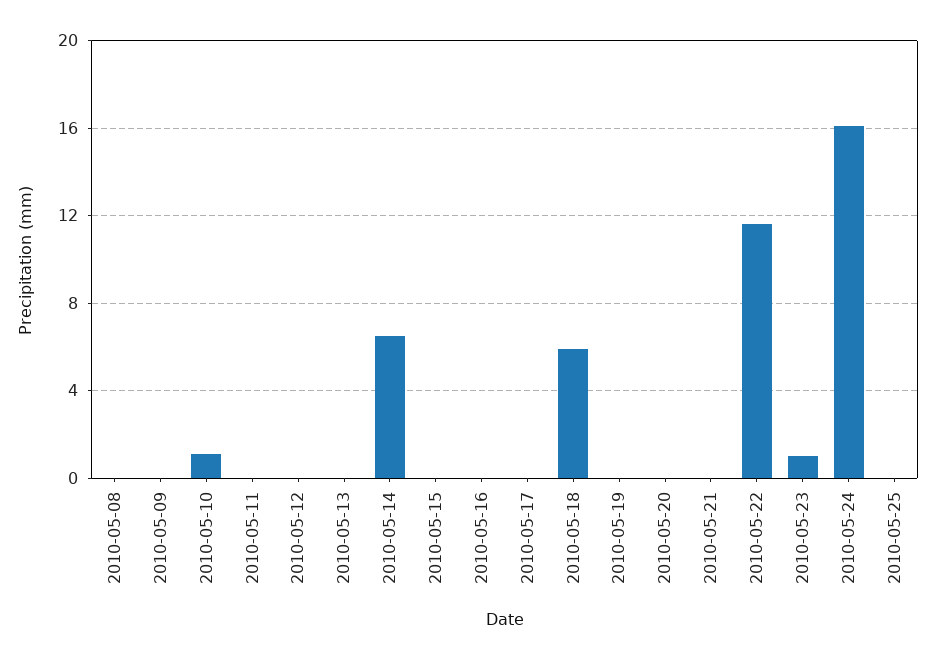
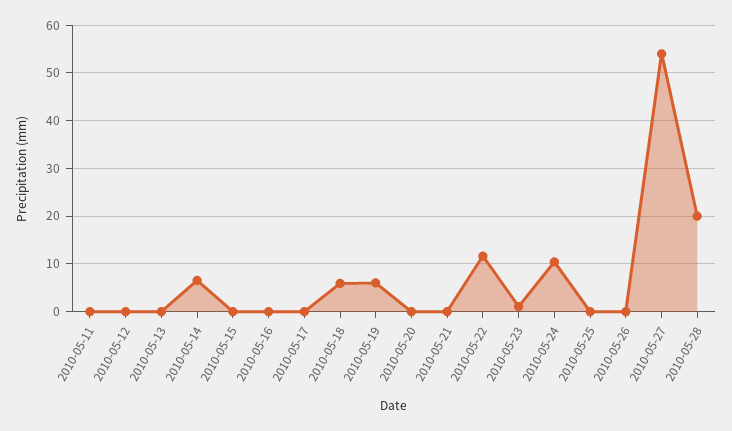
2010-05-08: 0 -> none
2010-05-09: 0 -> none
2010-05-10: 1 -> none
2010-05-19: 0 -> 6
2010-05-24: 16 -> 10
2010-05-26: none -> 0
2010-05-27: none -> 54
2010-05-28: none -> 20

